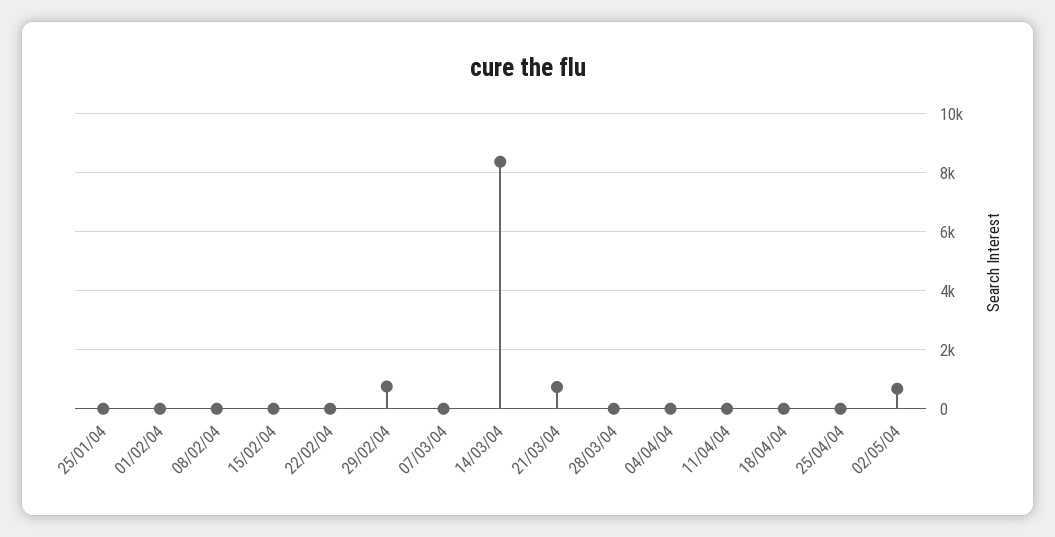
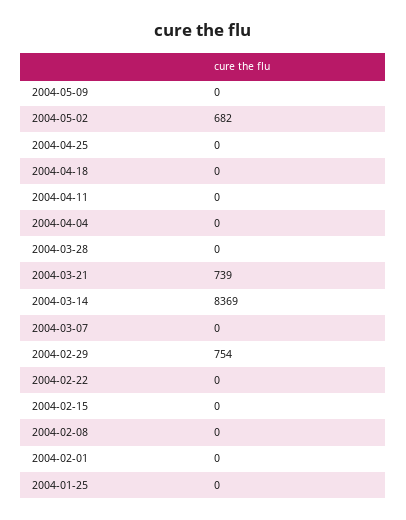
2004-05-09: none -> 0

